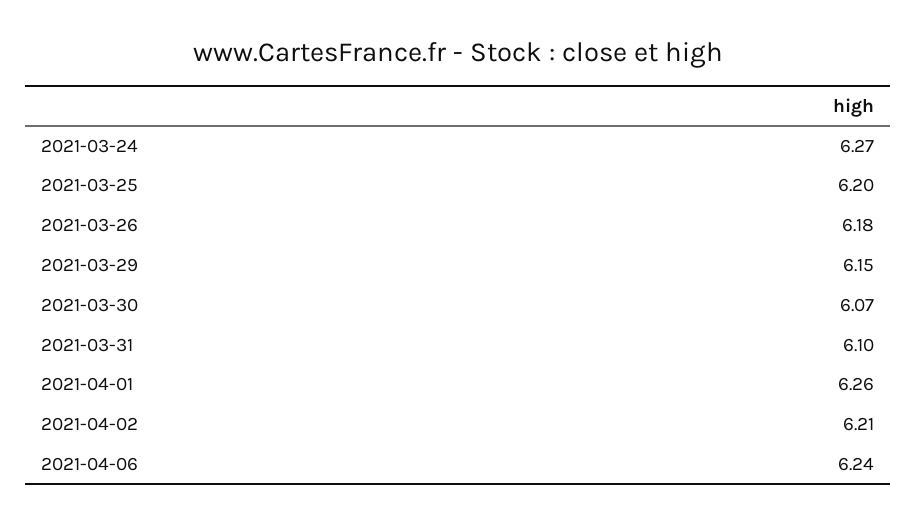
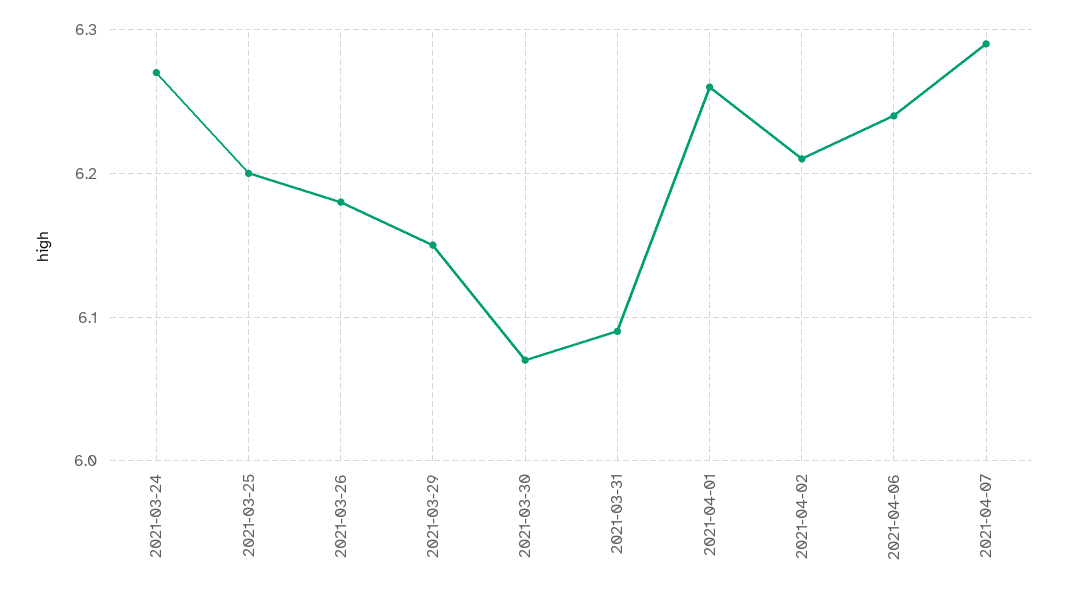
2021-03-31: 6.1 -> 6.09
2021-04-07: none -> 6.29

